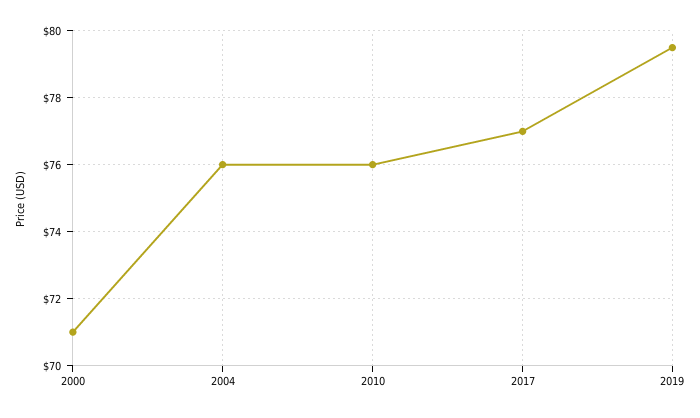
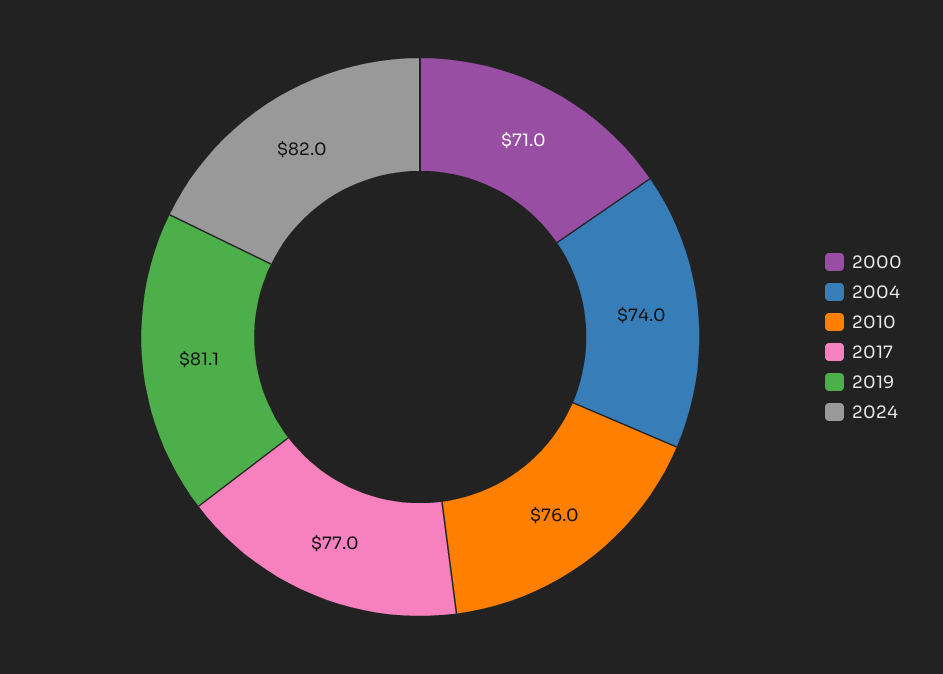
2004: 76 -> 74
2019: 79.5 -> 81.1
2024: none -> 82

